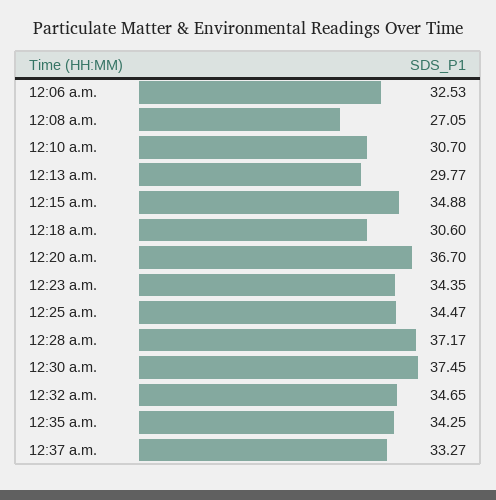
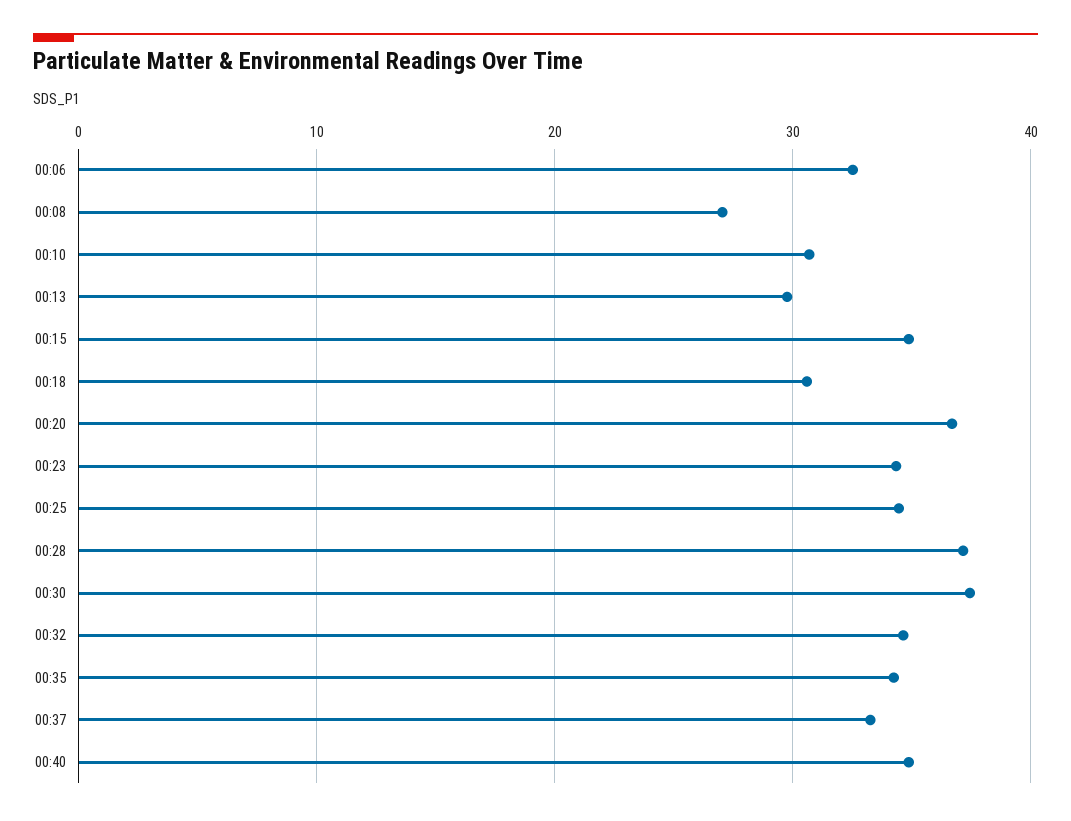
00:40: none -> 35

